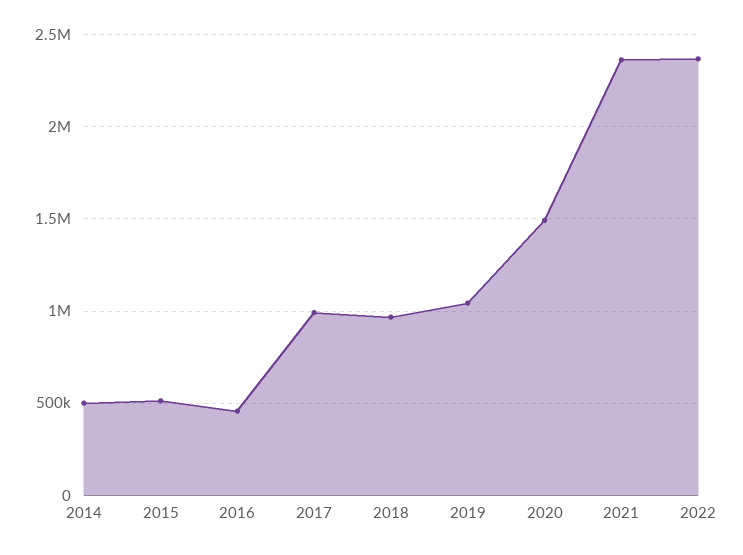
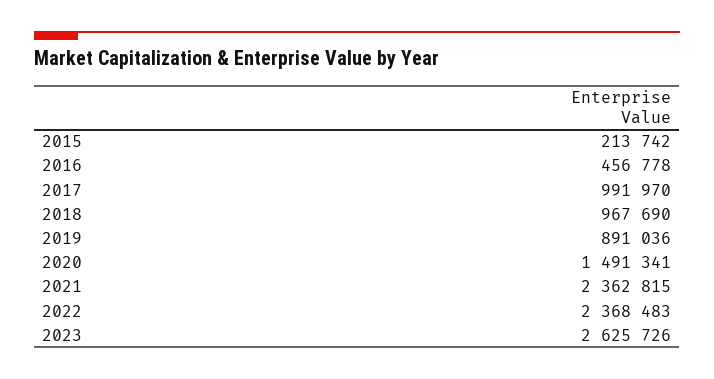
2014: 500000 -> none
2015: 500000 -> 213742
2019: 1050000 -> 891036
2023: none -> 2625726

